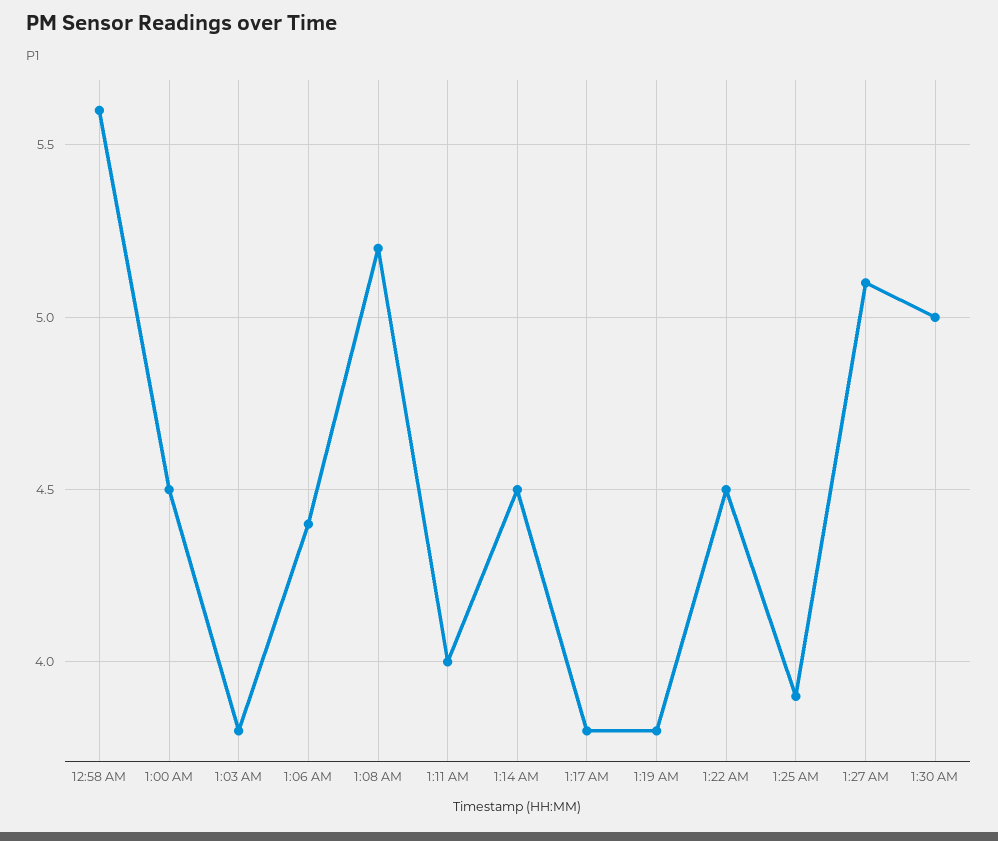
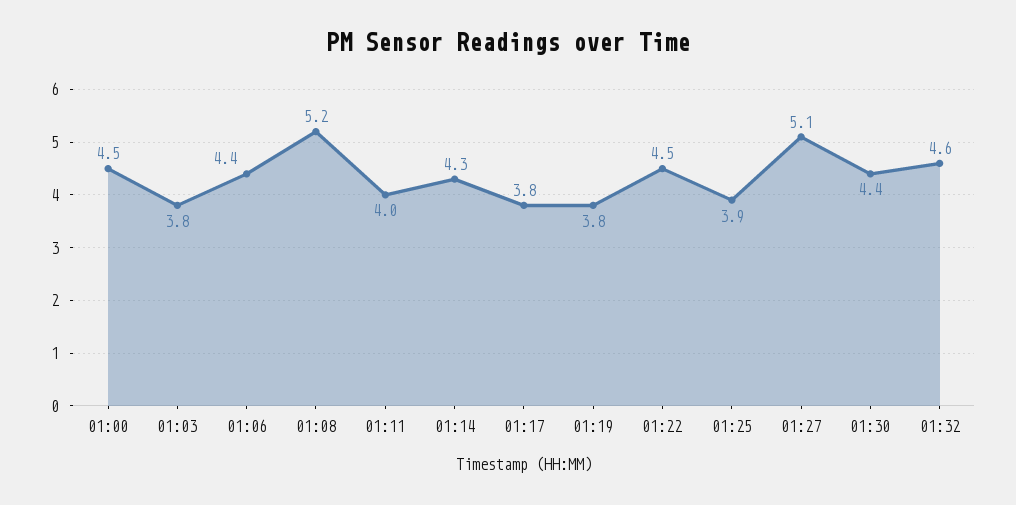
12:58 AM: 5.6 -> none
1:14 AM: 4.5 -> 4.3
1:30 AM: 5 -> 4.4
01:32: none -> 4.6

